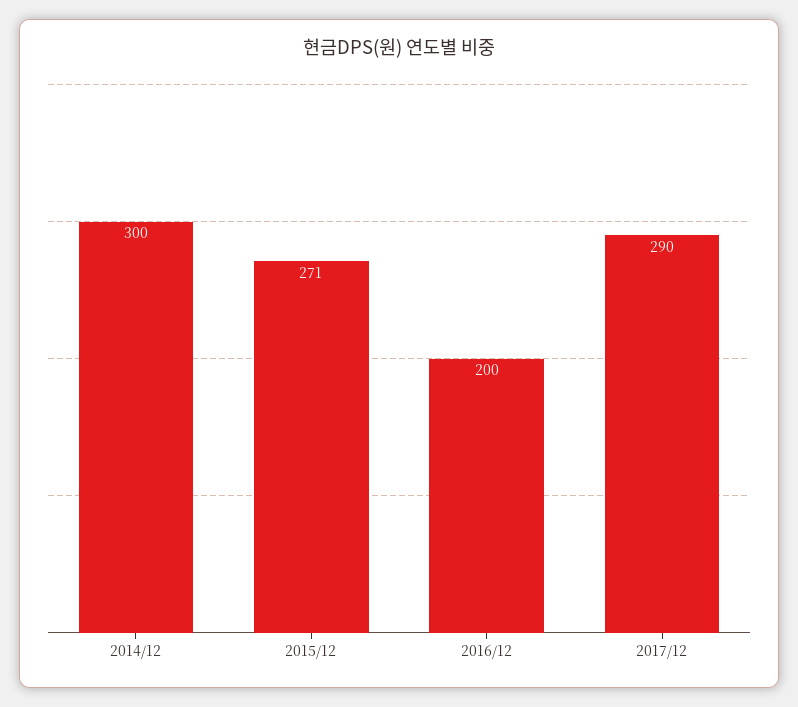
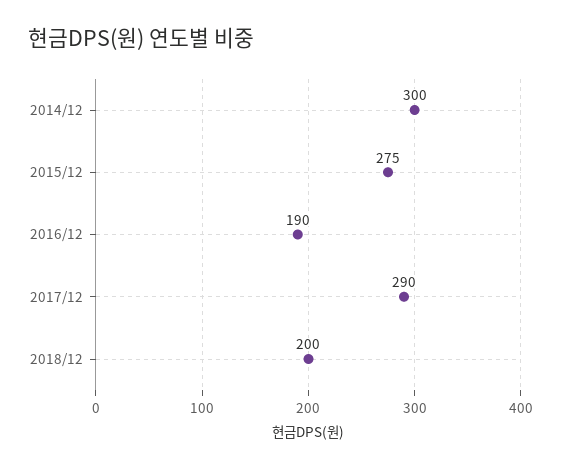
2015/12: 271 -> 275
2016/12: 200 -> 190
2018/12: none -> 200

